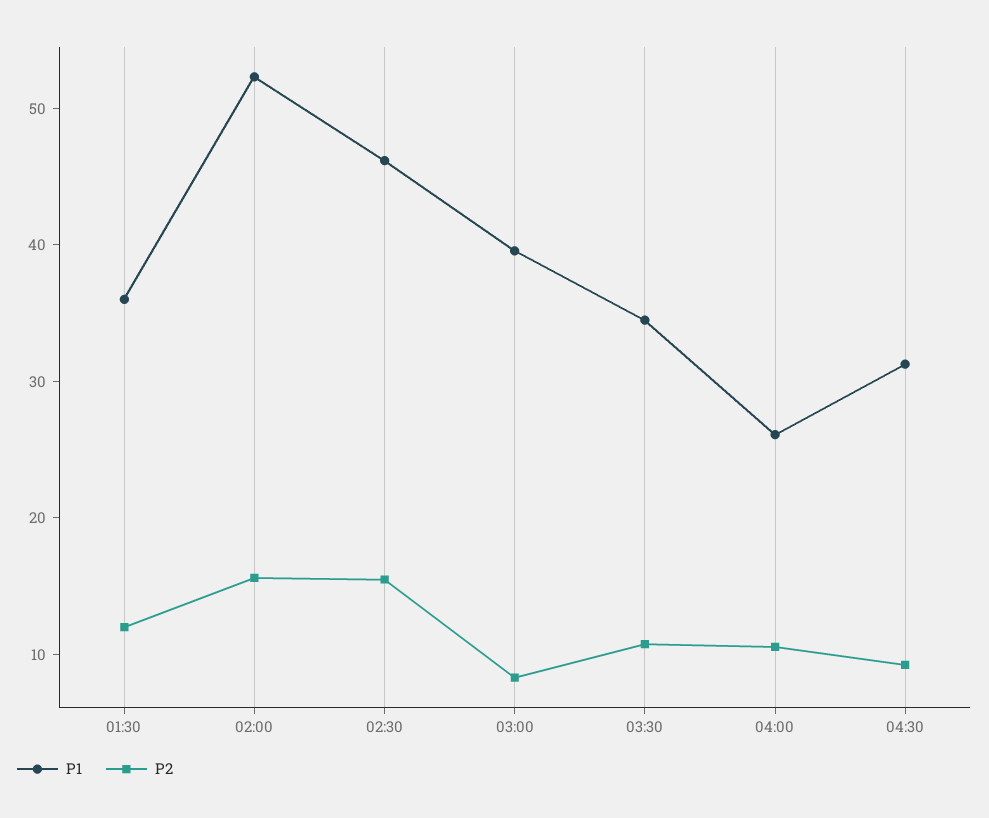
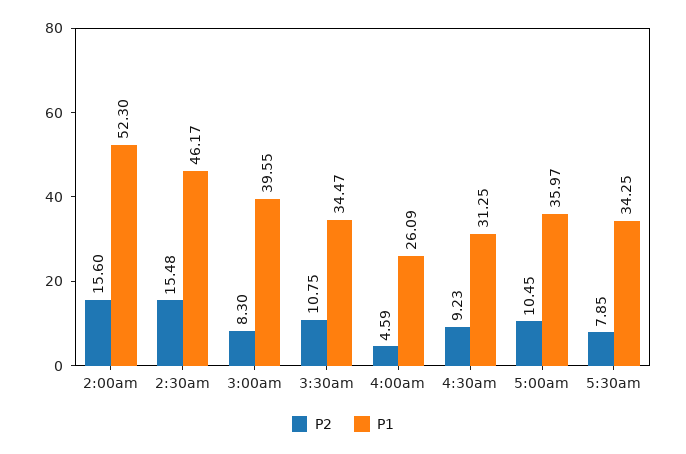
P1, 01:30: 36 -> none
P2, 01:30: 12 -> none
P2, 04:00: 10 -> 4.59
P2, 5:00am: none -> 10.45
P1, 5:00am: none -> 35.97
P2, 5:30am: none -> 7.85
P1, 5:30am: none -> 34.25

